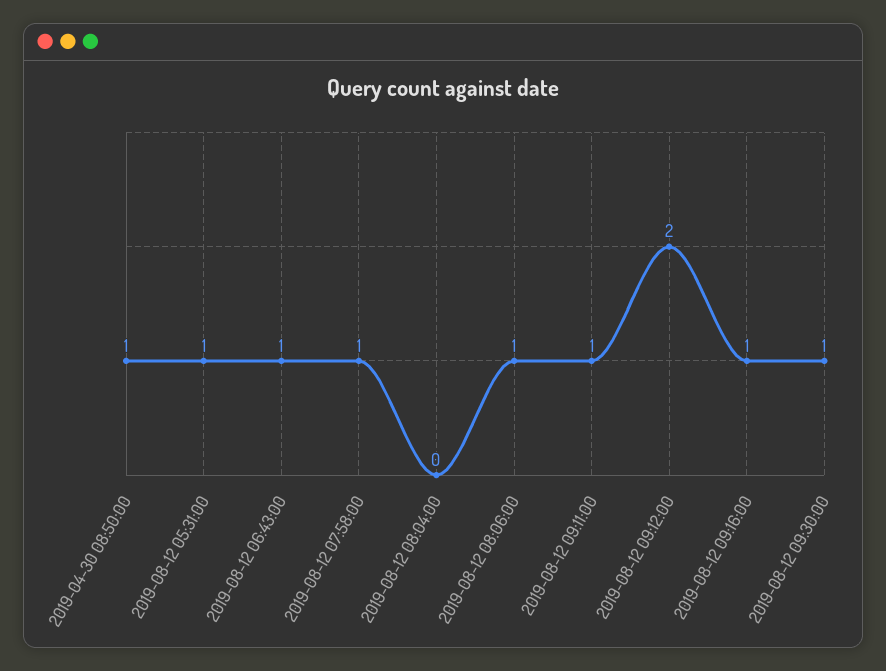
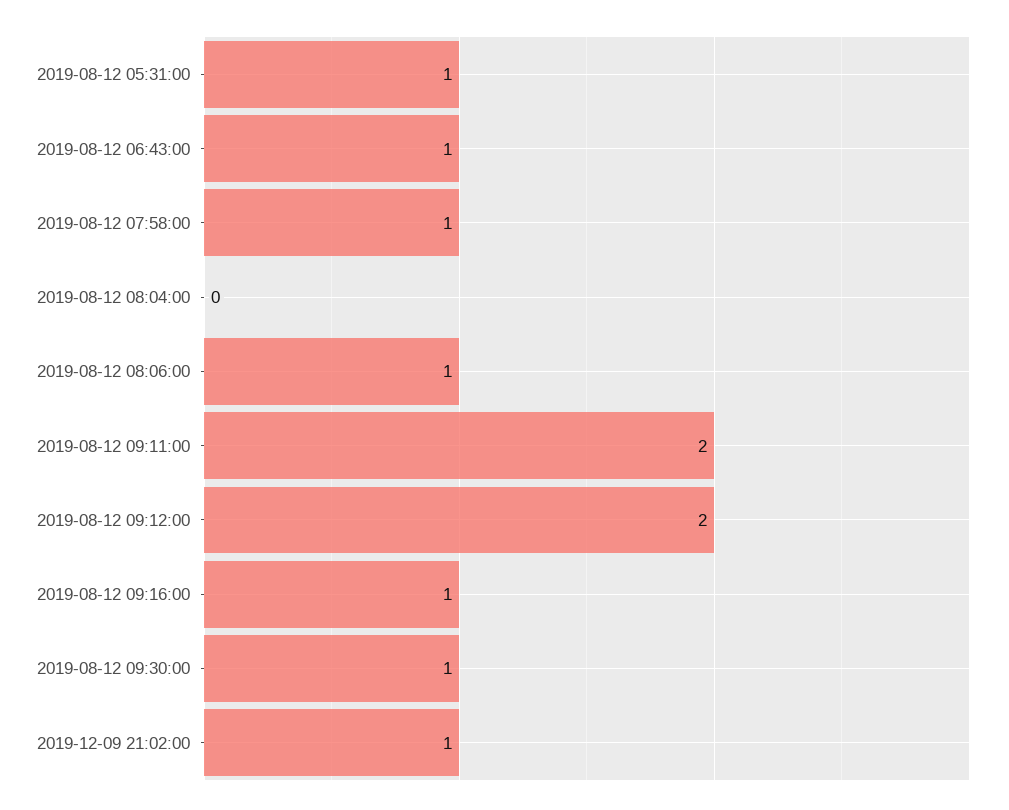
2019-04-30 08:50:00: 1 -> none
2019-08-12 09:11:00: 1 -> 2
2019-12-09 21:02:00: none -> 1

